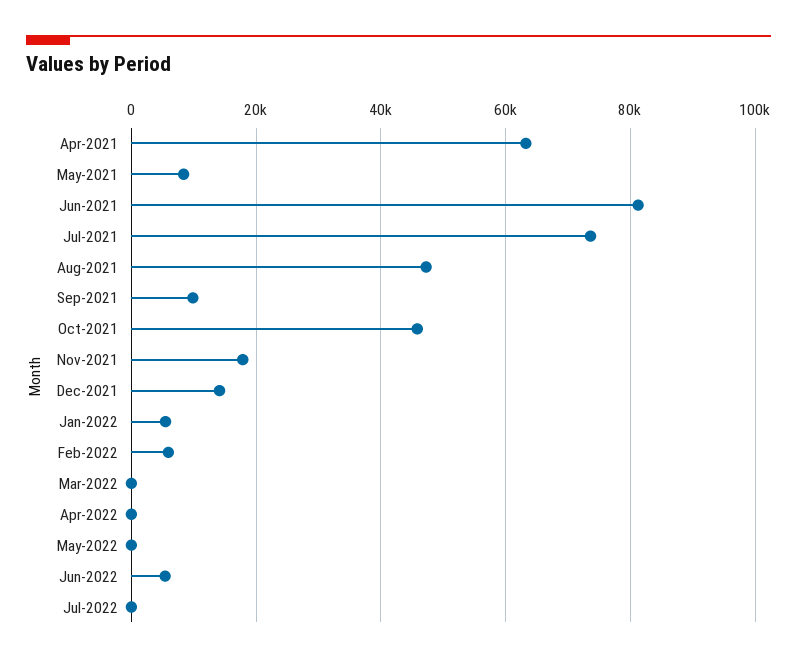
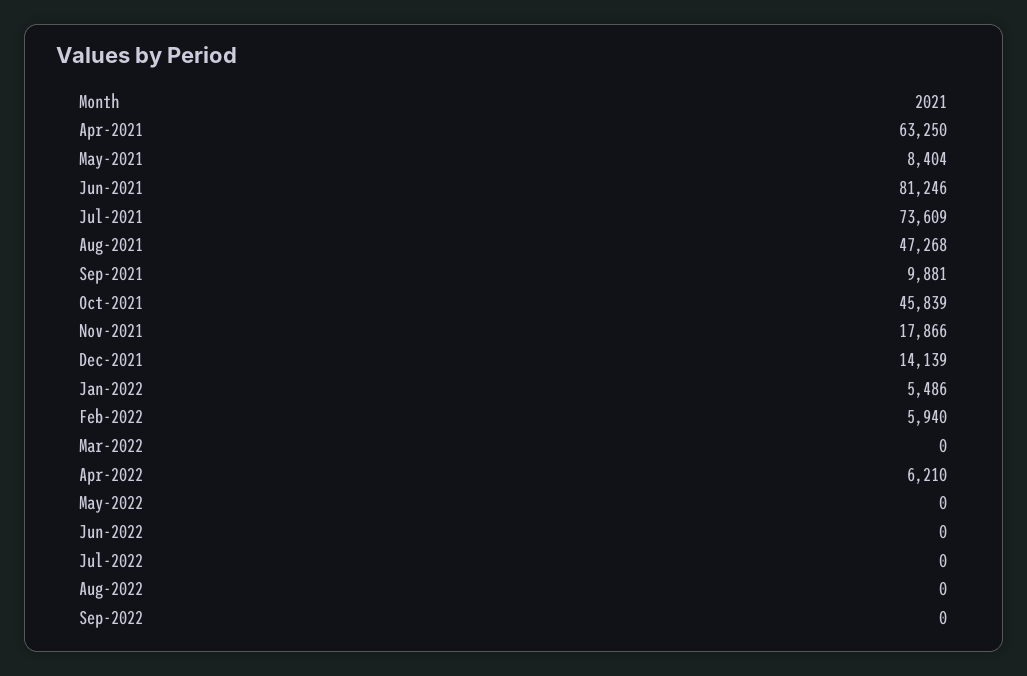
Apr-2022: 0 -> 6210
Jun-2022: 6000 -> 0
Aug-2022: none -> 0
Sep-2022: none -> 0

